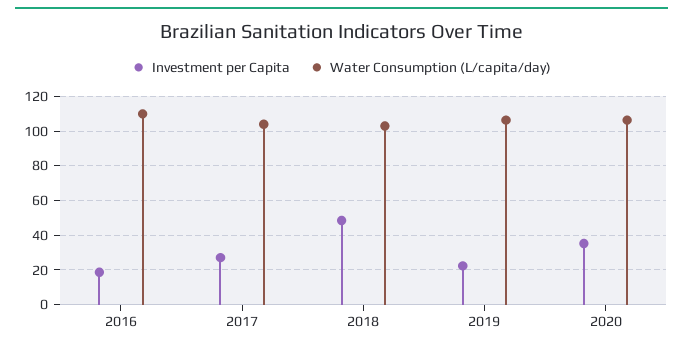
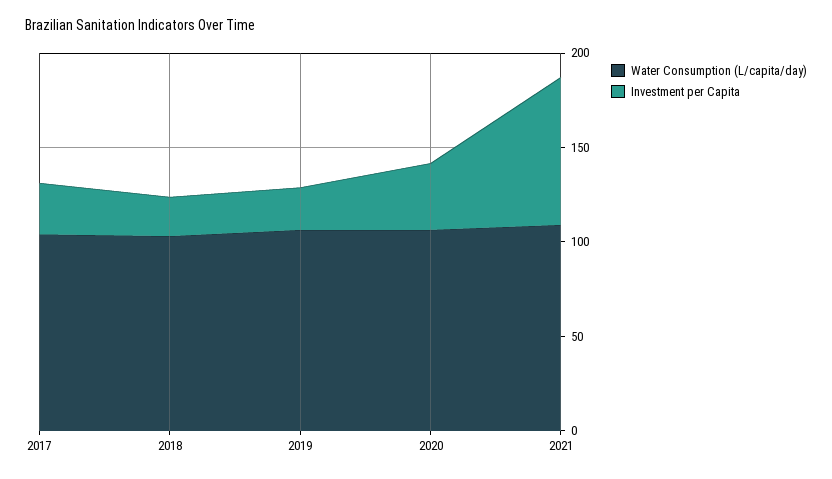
Investment per Capita, 2016: 20 -> none
Water Consumption (L/capita/day), 2016: 110 -> none
Investment per Capita, 2018: 50 -> 20
Water Consumption (L/capita/day), 2021: none -> 110
Investment per Capita, 2021: none -> 80

